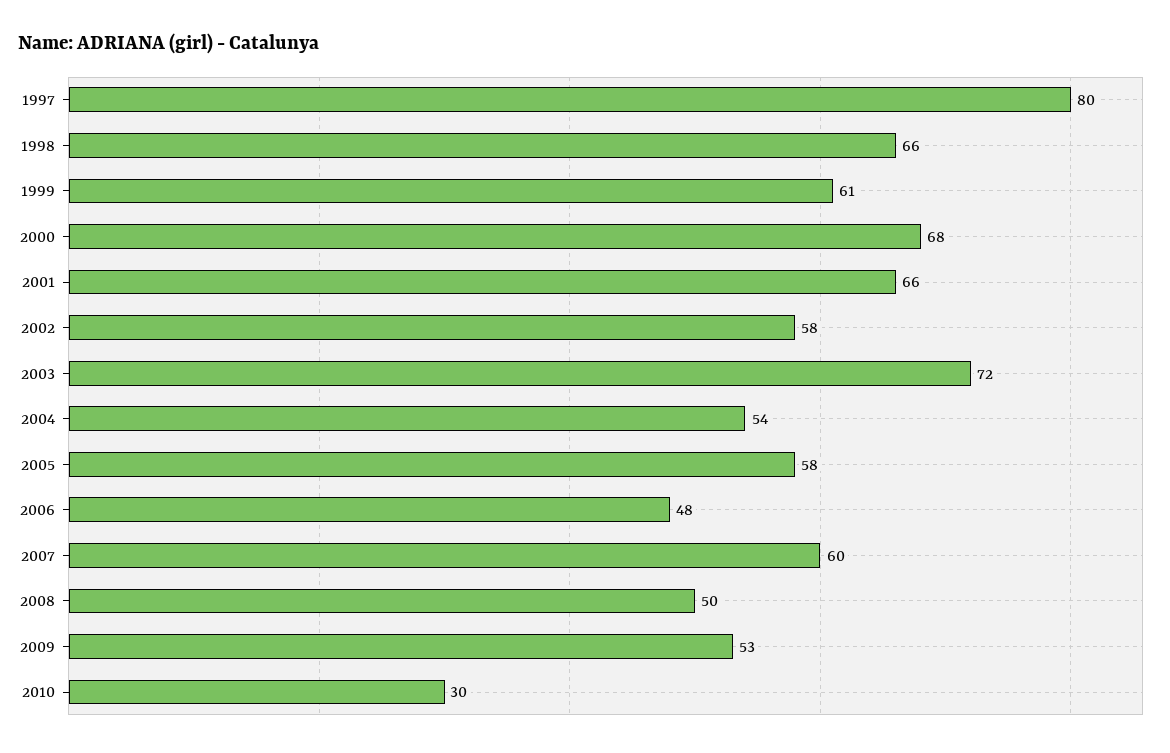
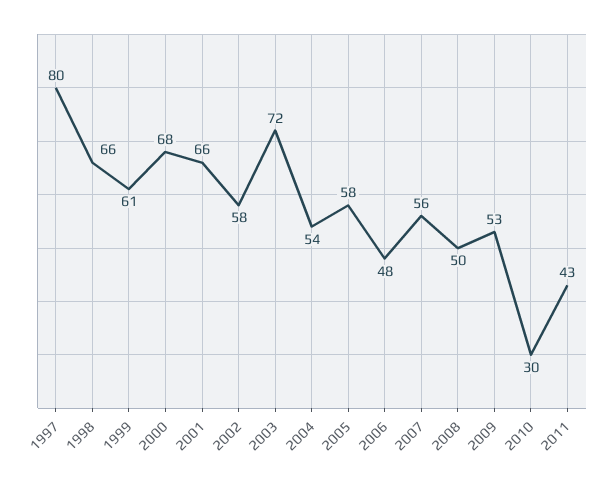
2007: 60 -> 56
2011: none -> 43

